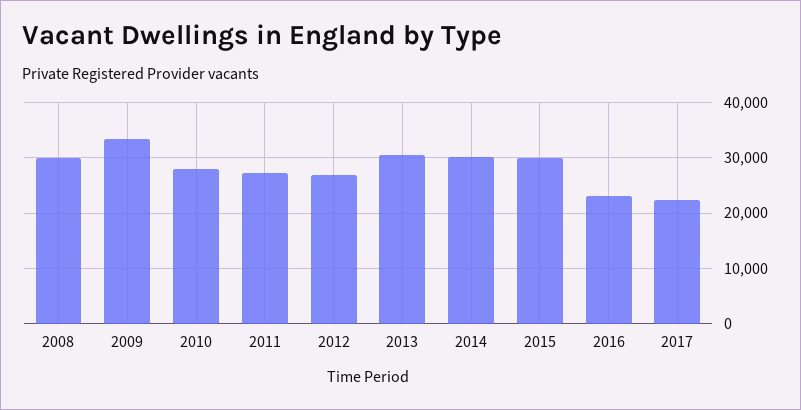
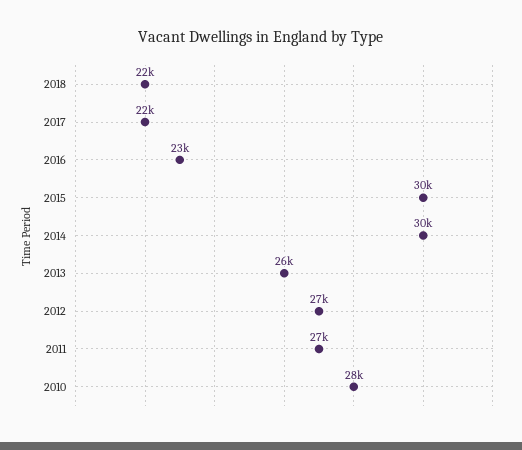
2008: 30000 -> none
2009: 34000 -> none
2013: 30000 -> 26000
2018: none -> 22000

